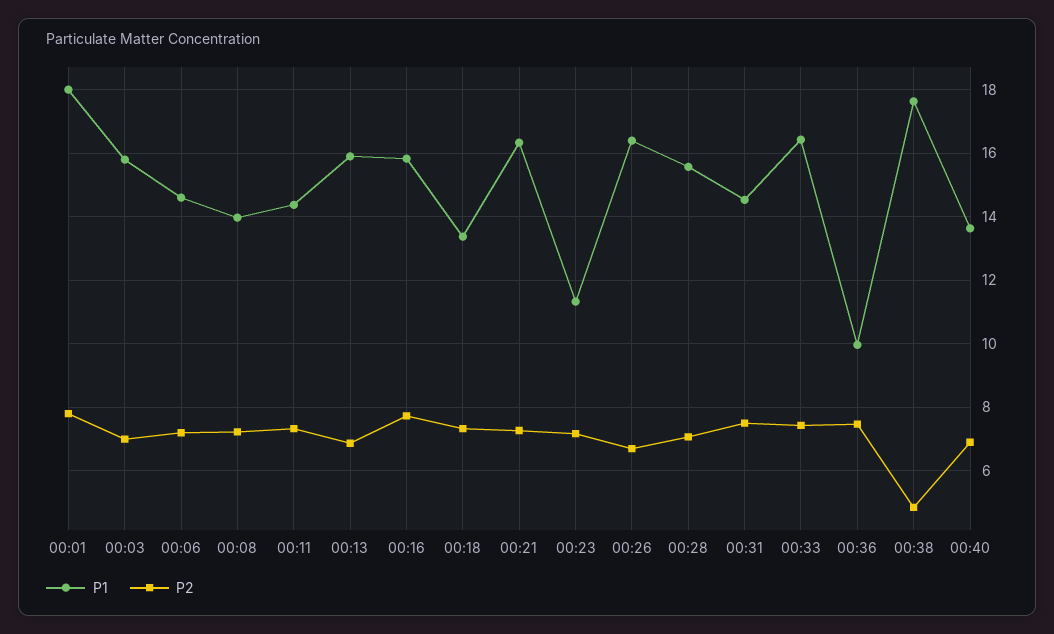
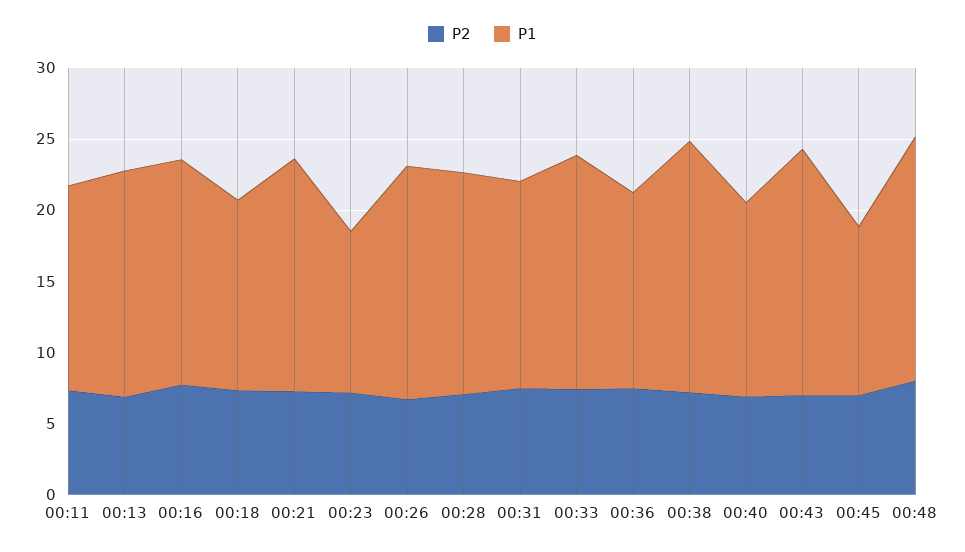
P1, 00:01: 18 -> none
P2, 00:01: 7.8 -> none
P1, 00:03: 15.8 -> none
P2, 00:03: 7 -> none
P1, 00:06: 14.6 -> none
P2, 00:06: 7.2 -> none
P1, 00:08: 14 -> none
P2, 00:08: 7.2 -> none
P1, 00:36: 10 -> 14
P2, 00:38: 4.8 -> 7
P2, 00:43: none -> 7
P1, 00:43: none -> 17
P2, 00:45: none -> 7
P1, 00:45: none -> 12
P2, 00:48: none -> 8
P1, 00:48: none -> 17

